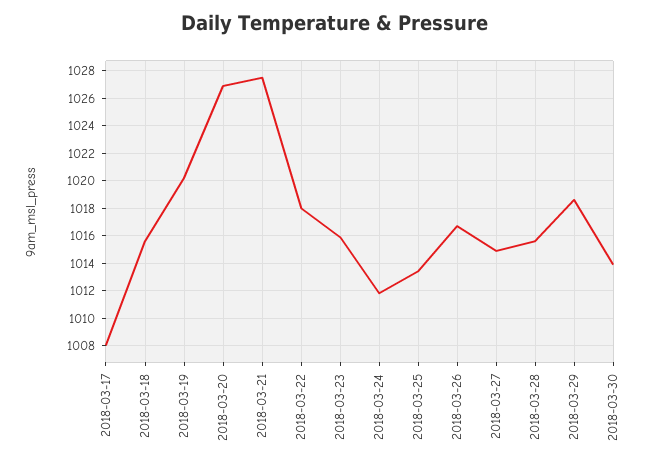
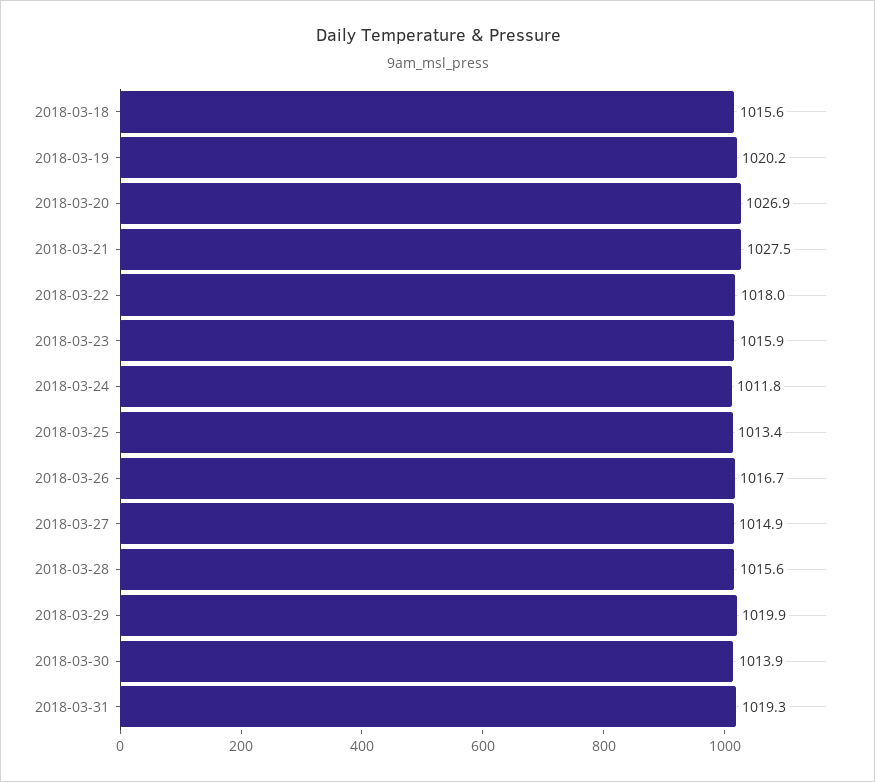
2018-03-17: 1008 -> none
2018-03-29: 1018.5 -> 1019.9
2018-03-31: none -> 1019.3

